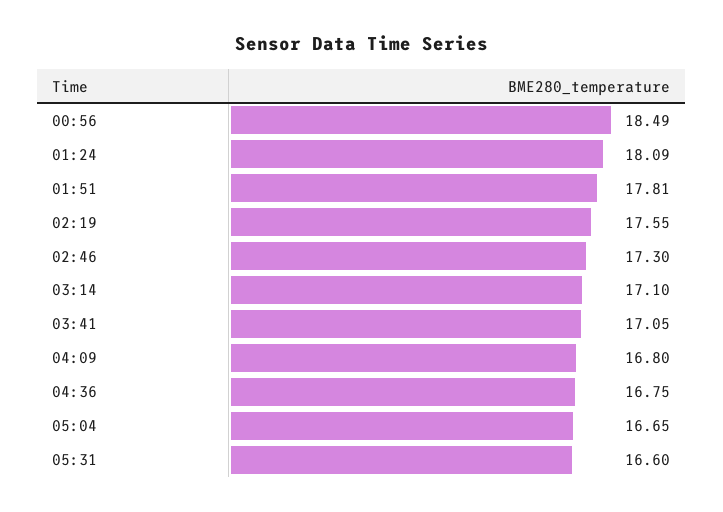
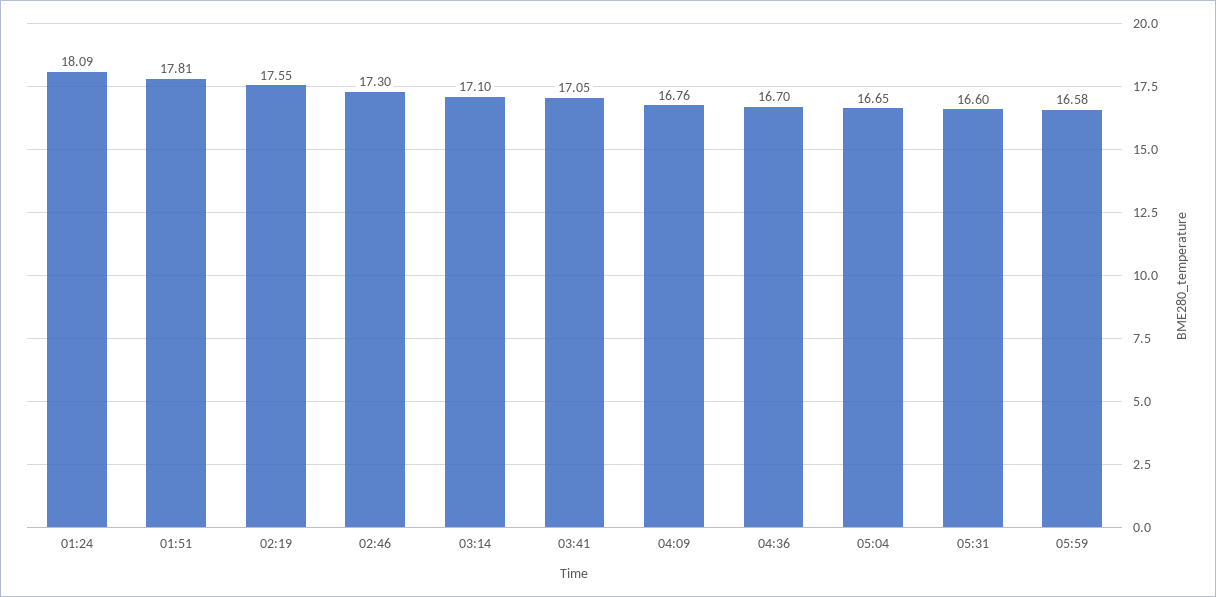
00:56: 18.49 -> none
04:09: 16.8 -> 16.76
04:36: 16.75 -> 16.7
05:59: none -> 16.58

